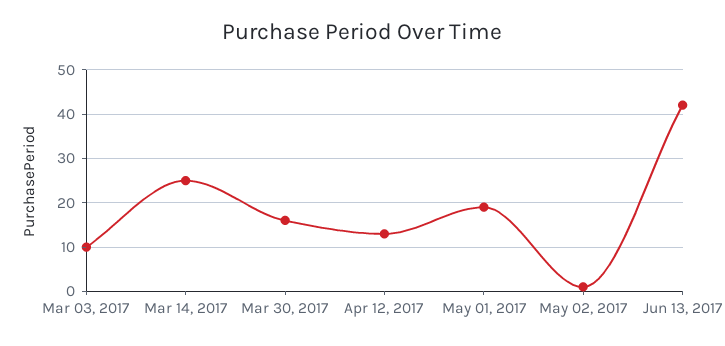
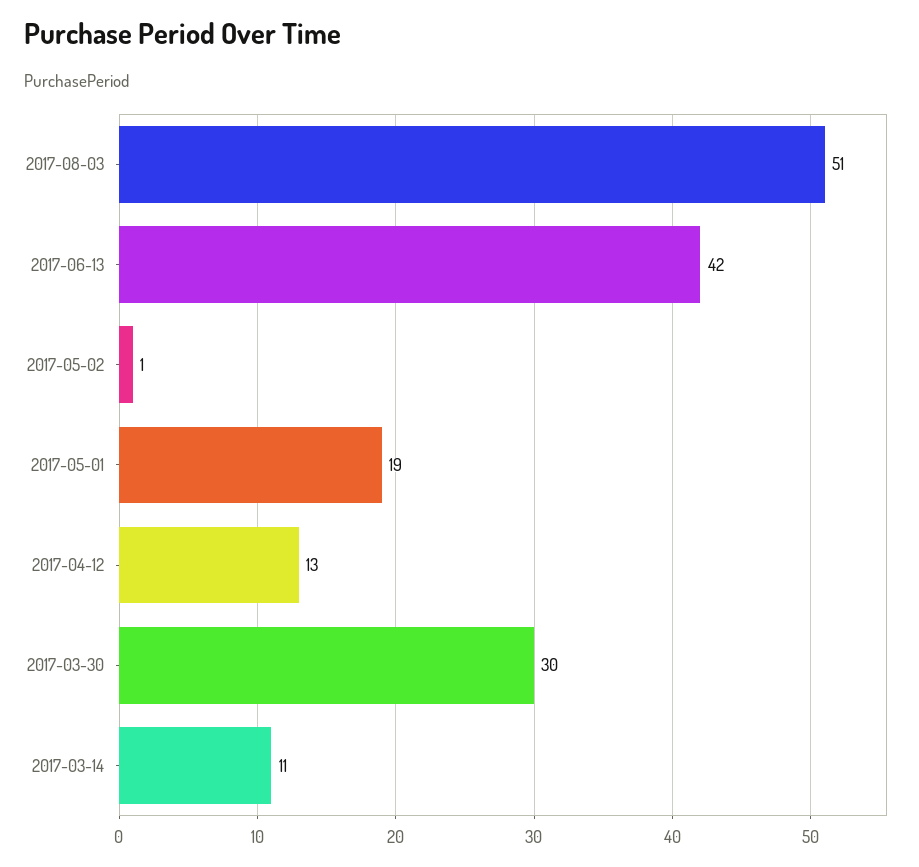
Mar 03, 2017: 10 -> none
Mar 14, 2017: 25 -> 11
Mar 30, 2017: 15 -> 30
2017-08-03: none -> 51

